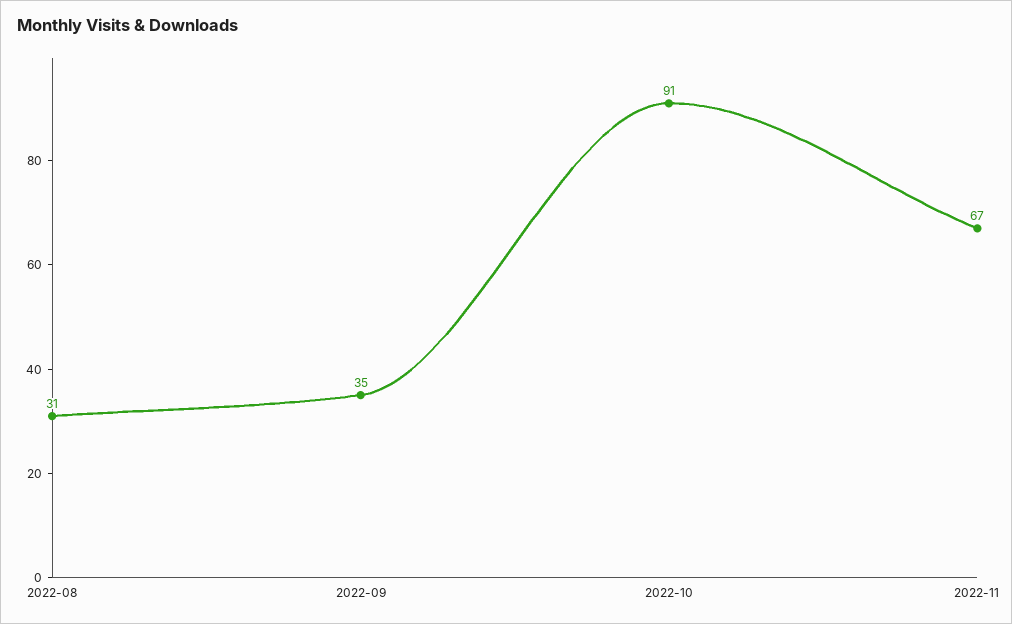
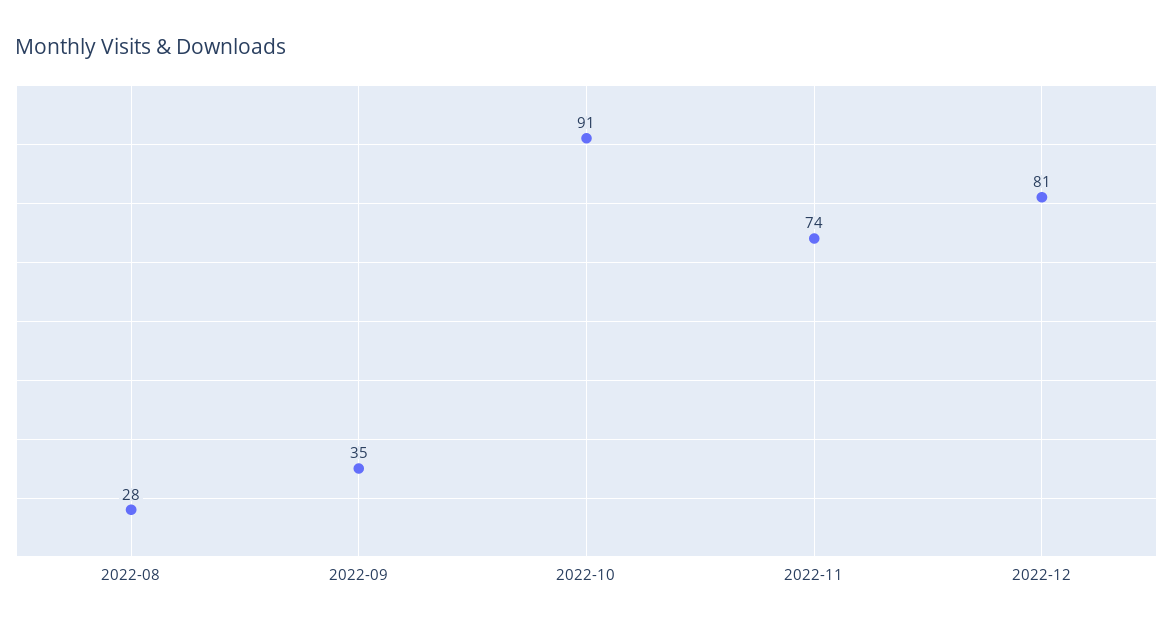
2022-08: 31 -> 28
2022-11: 67 -> 74
2022-12: none -> 81

